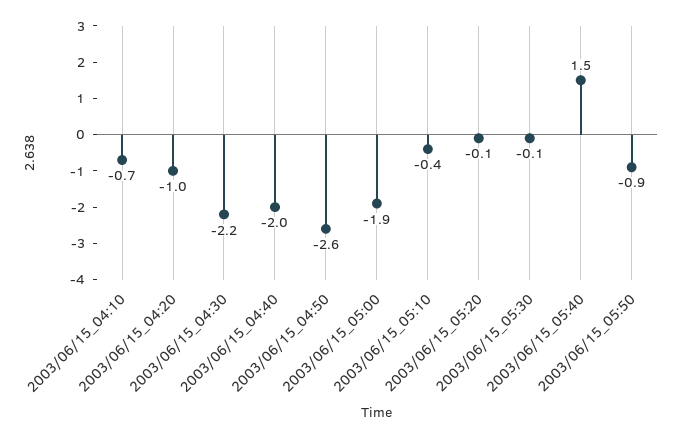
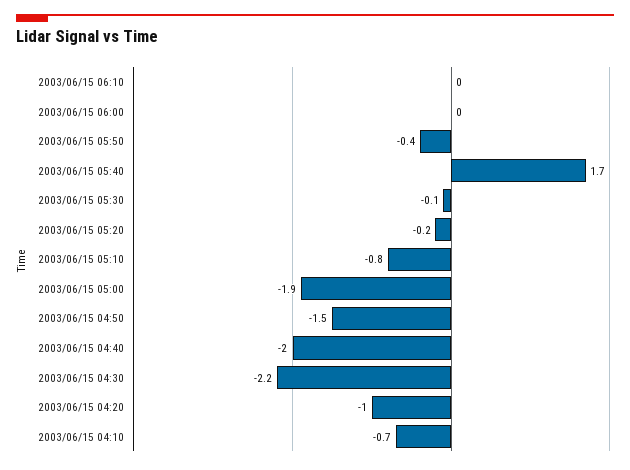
2003/06/15_04:50: -2.6 -> -1.5
2003/06/15_05:10: -0.4 -> -0.8
2003/06/15_05:20: -0.1 -> -0.2
2003/06/15_05:40: 1.5 -> 1.7
2003/06/15_05:50: -0.9 -> -0.4
2003/06/15 06:10: none -> 0
2003/06/15 06:00: none -> 0

